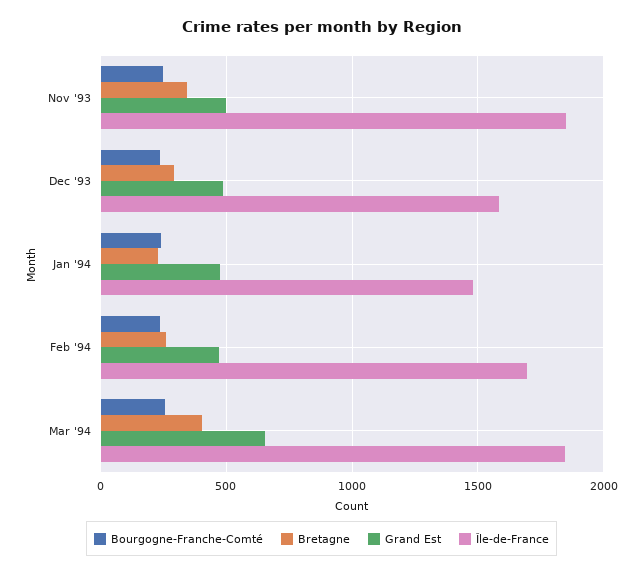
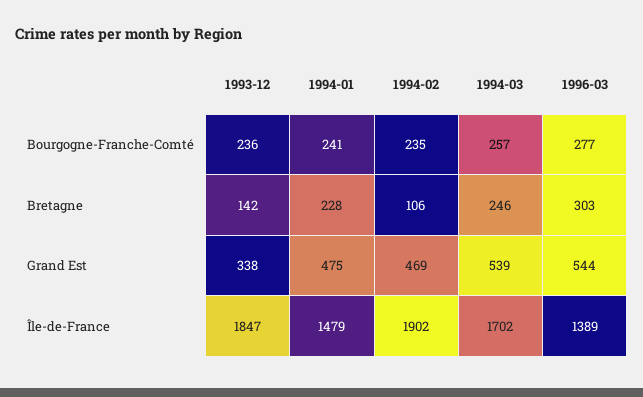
Bourgogne-Franche-Comté, Nov '93: 250 -> none
Bretagne, Nov '93: 350 -> none
Grand Est, Nov '93: 500 -> none
Île-de-France, Nov '93: 1850 -> none
Bretagne, Dec '93: 300 -> 142
Grand Est, Dec '93: 500 -> 338
Île-de-France, Dec '93: 1600 -> 1847
Bretagne, Feb '94: 250 -> 106
Île-de-France, Feb '94: 1700 -> 1902
Bretagne, Mar '94: 400 -> 246
Grand Est, Mar '94: 650 -> 539
Île-de-France, Mar '94: 1850 -> 1702
Bourgogne-Franche-Comté, 1996-03: none -> 277
Bretagne, 1996-03: none -> 303
Grand Est, 1996-03: none -> 544
Île-de-France, 1996-03: none -> 1389

